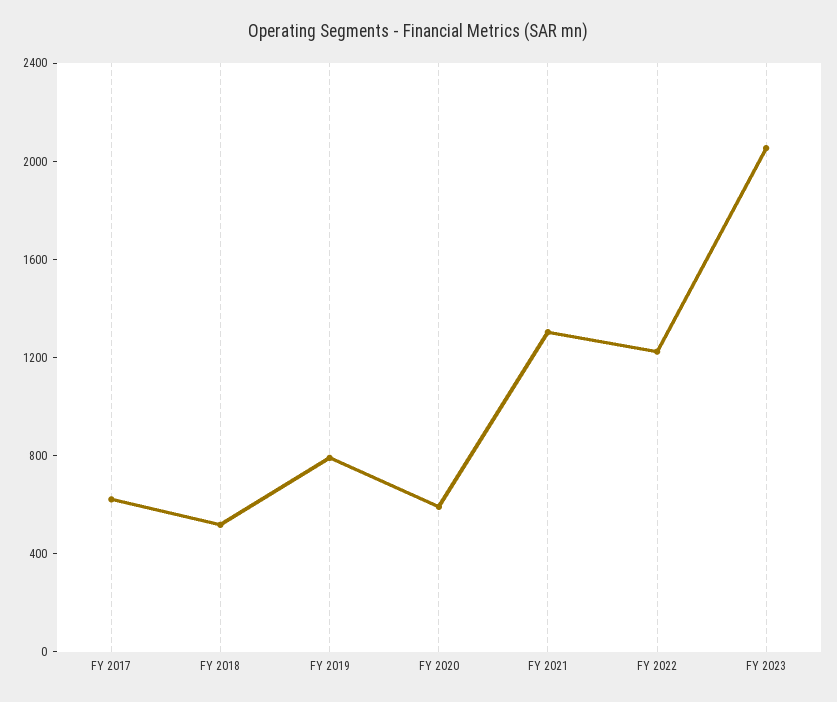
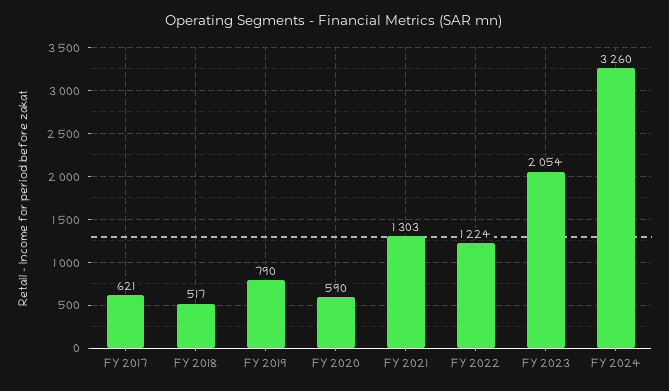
FY 2024: none -> 3260

